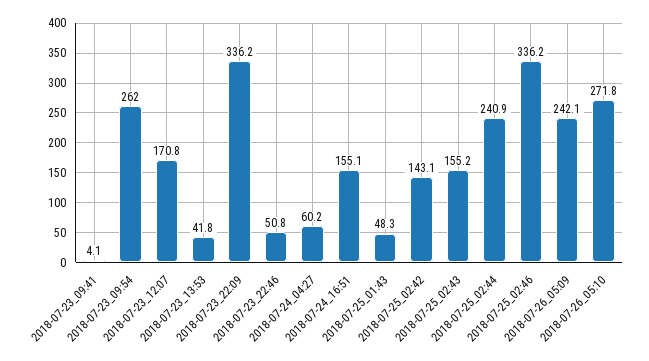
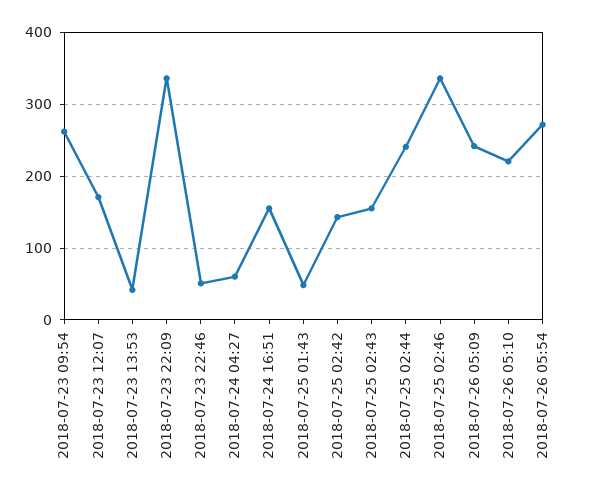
2018-07-23_09:41: 4.1 -> none
2018-07-26_05:10: 271.8 -> 220
2018-07-26 05:54: none -> 270

